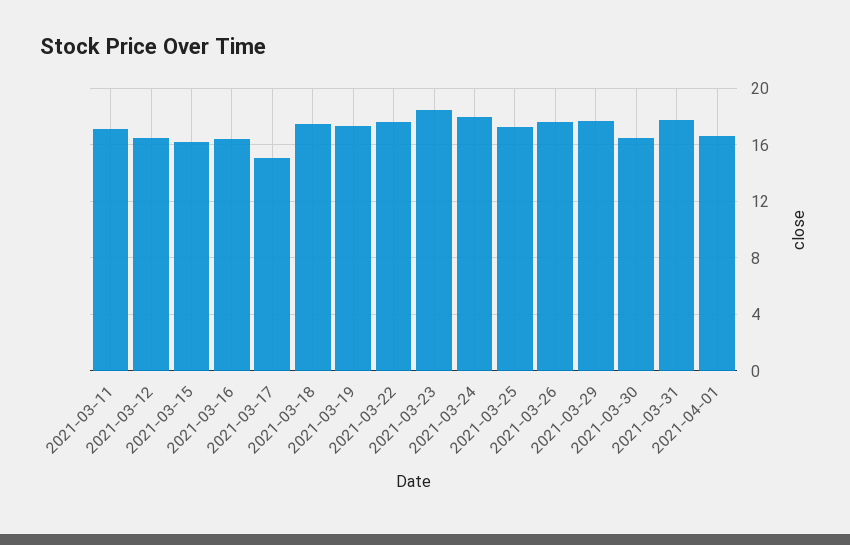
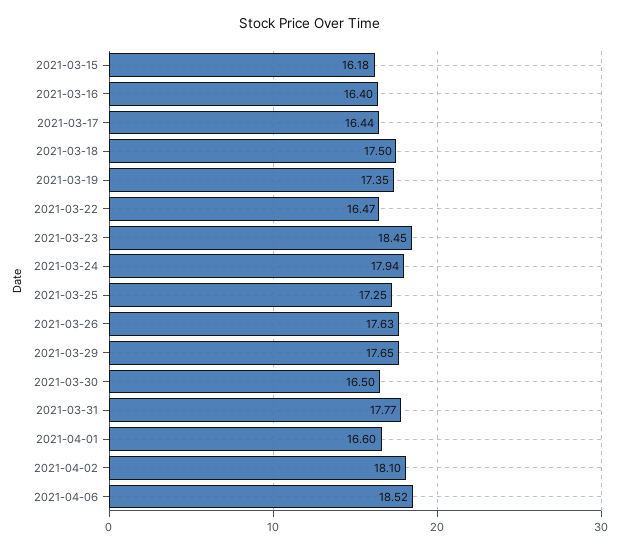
2021-03-11: 17 -> none
2021-03-12: 16.5 -> none
2021-03-17: 15 -> 16.44
2021-03-22: 17.5 -> 16.47
2021-04-02: none -> 18.1
2021-04-06: none -> 18.52

